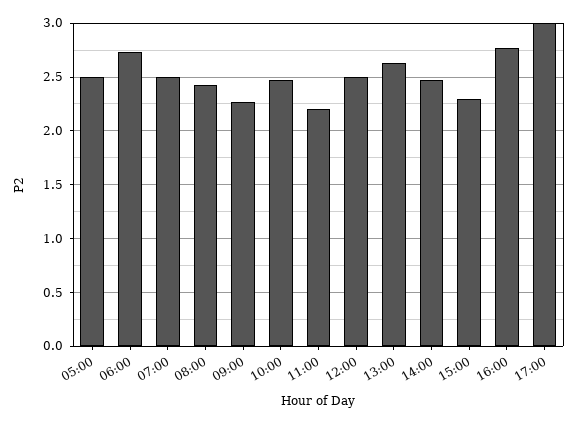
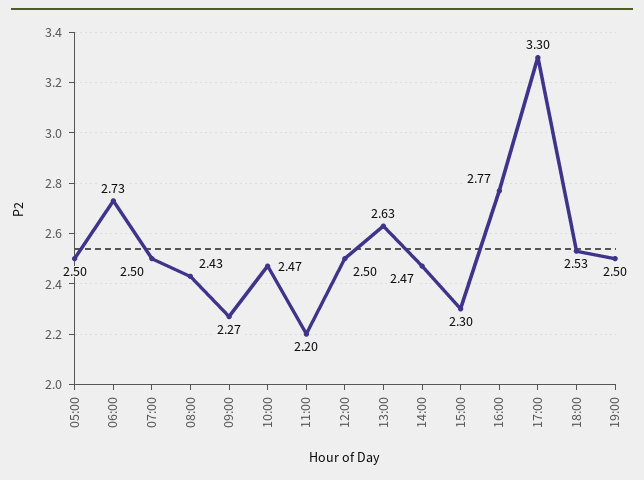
17:00: 3 -> 3.3
18:00: none -> 2.53
19:00: none -> 2.5

